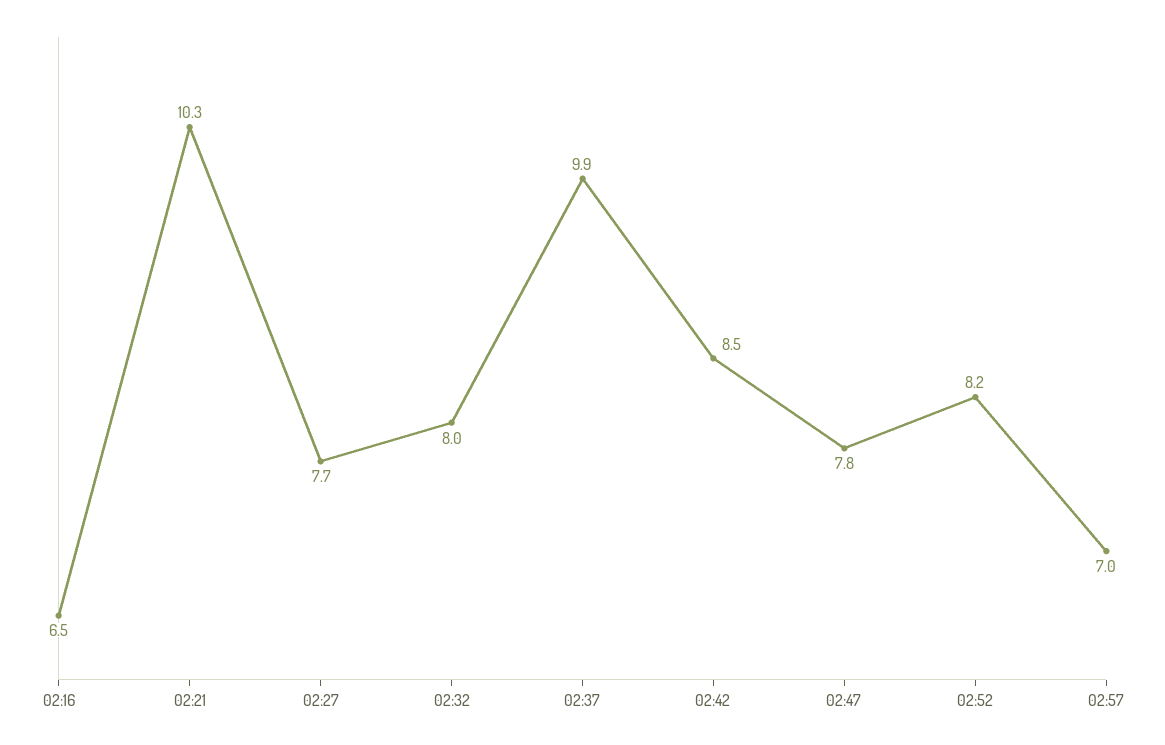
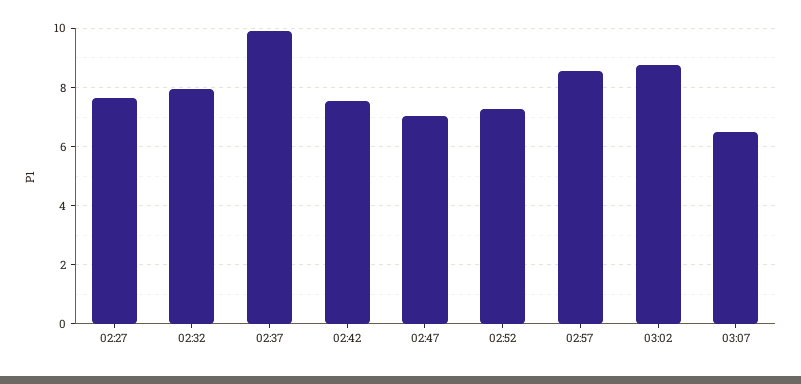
02:16: 6.5 -> none
02:21: 10.3 -> none
02:42: 8.5 -> 7.5
02:47: 7.8 -> 7
02:52: 8.2 -> 7.25
02:57: 7 -> 8.5
03:02: none -> 8.75
03:07: none -> 6.5

